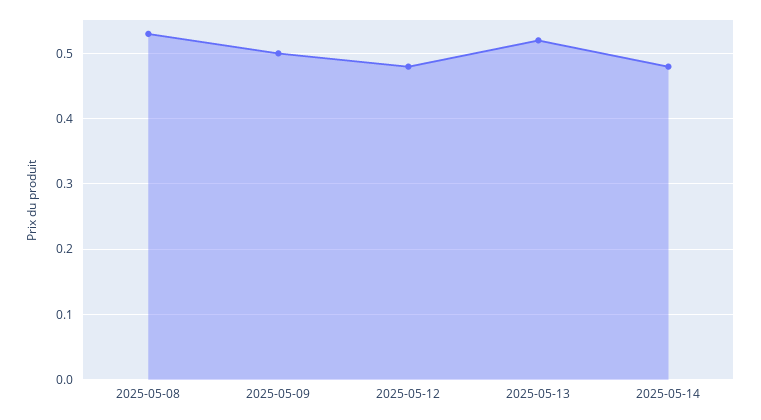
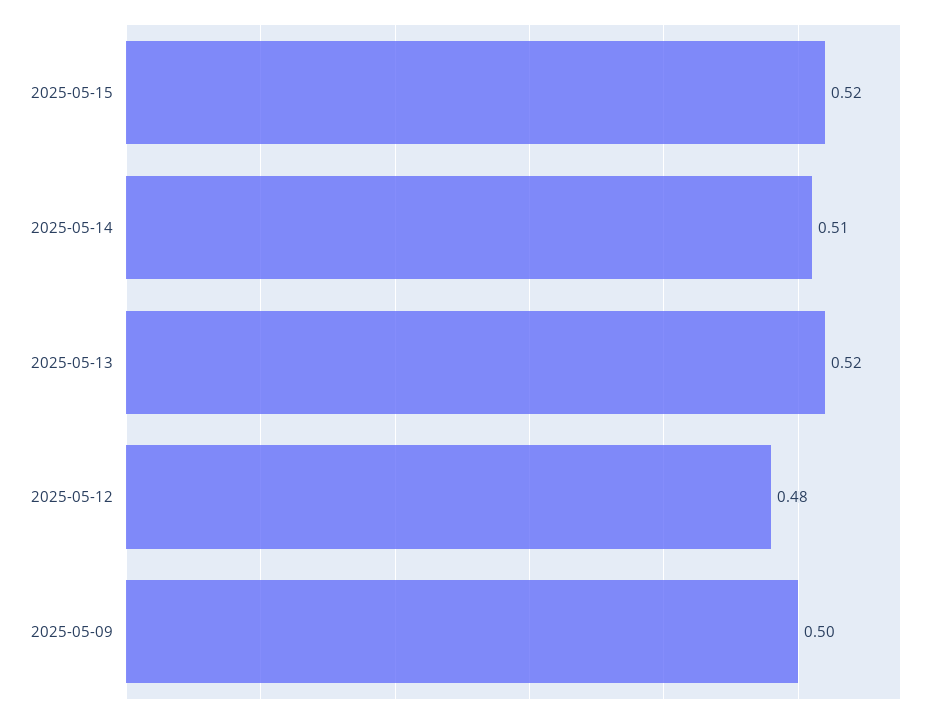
2025-05-08: 0.53 -> none
2025-05-14: 0.48 -> 0.51
2025-05-15: none -> 0.52

